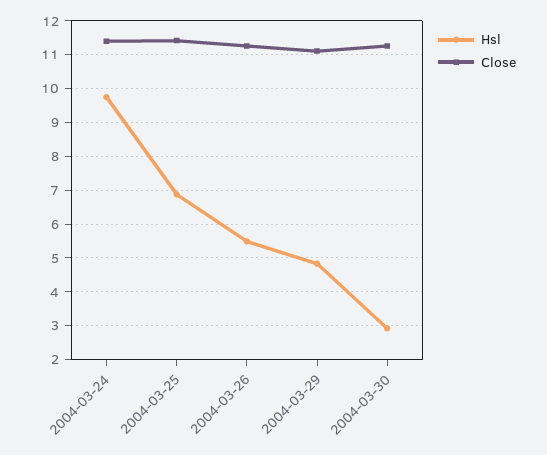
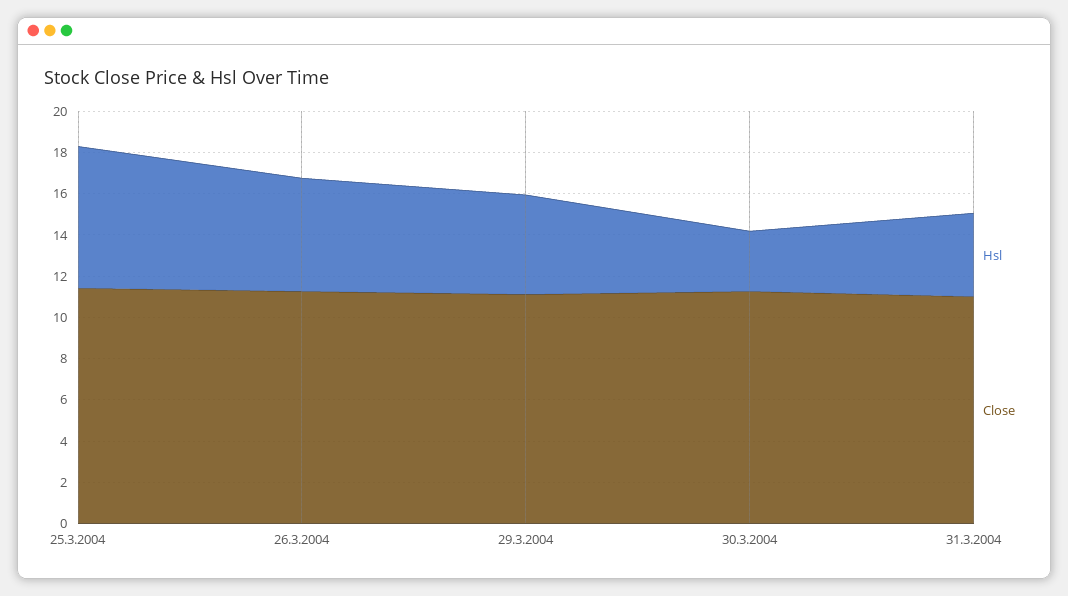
Hsl, 2004-03-24: 9.8 -> none
Close, 2004-03-24: 11.4 -> none
Hsl, 31.3.2004: none -> 4
Close, 31.3.2004: none -> 11

